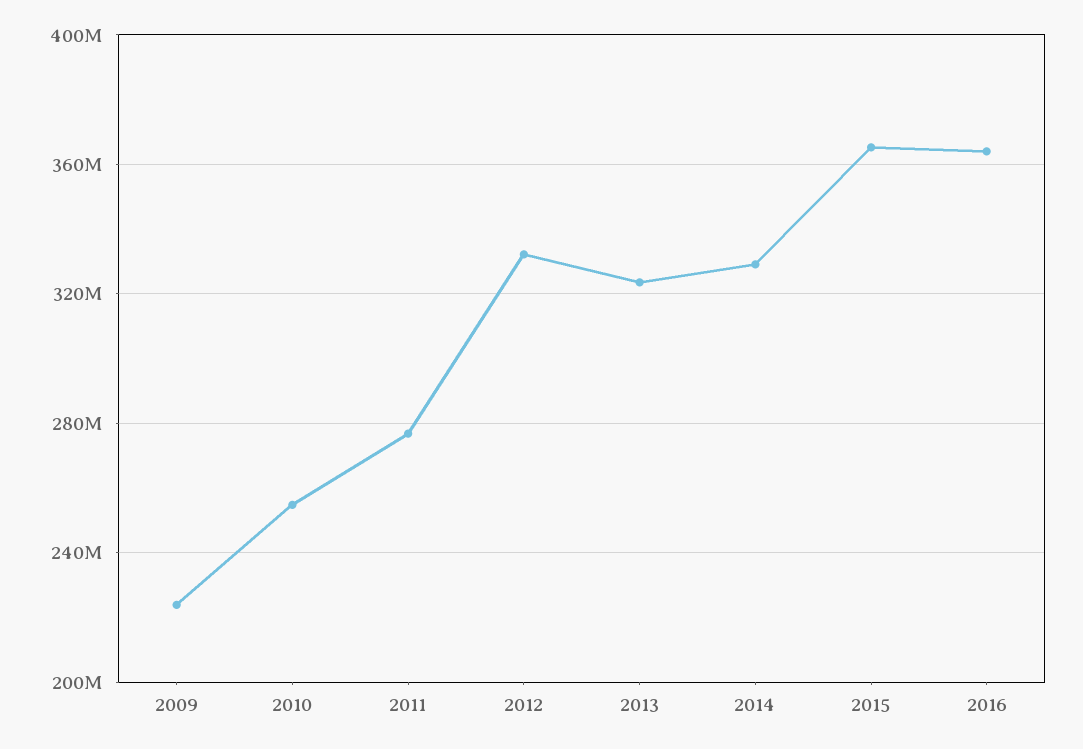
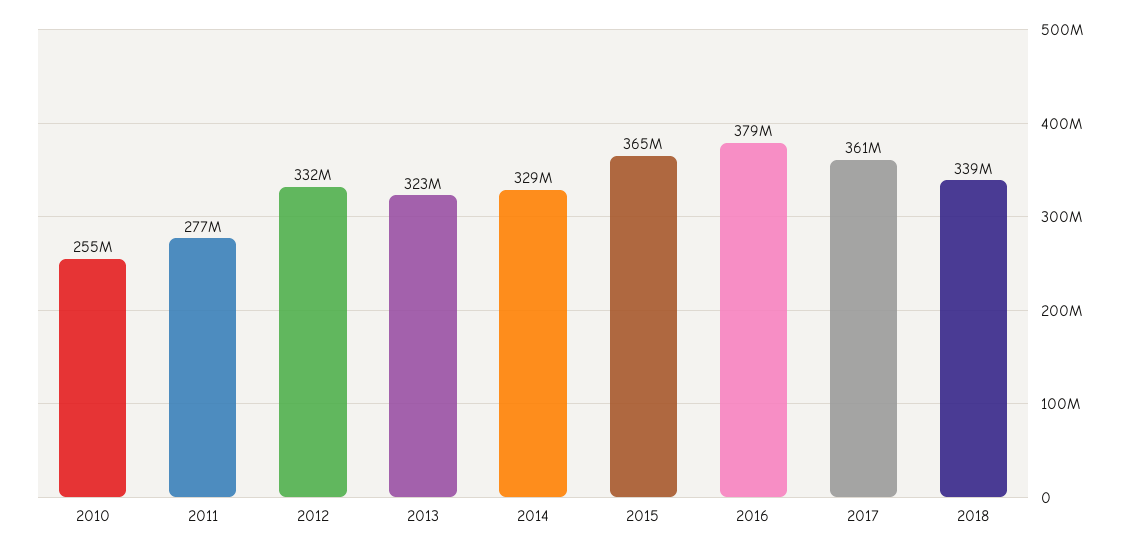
2009: 225000000 -> none
2016: 365000000 -> 379000000
2017: none -> 361000000
2018: none -> 339000000

